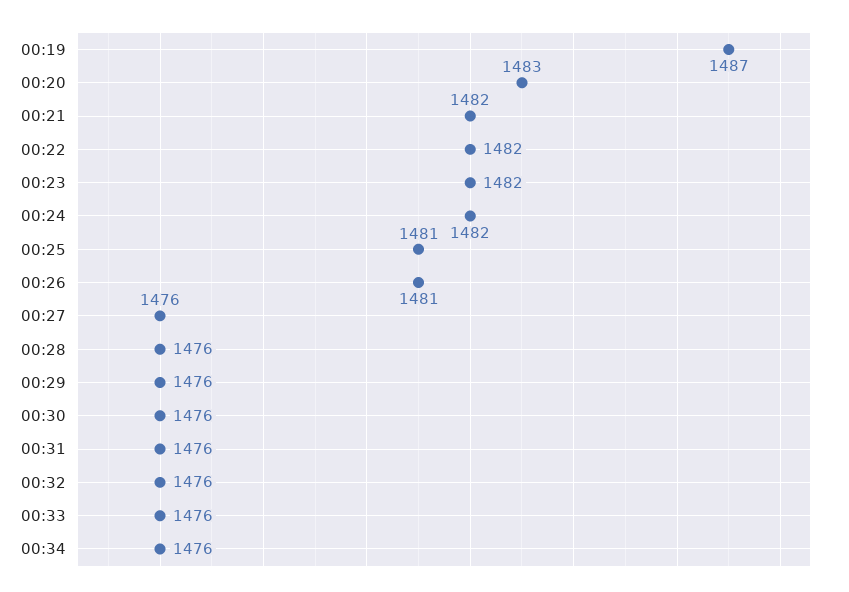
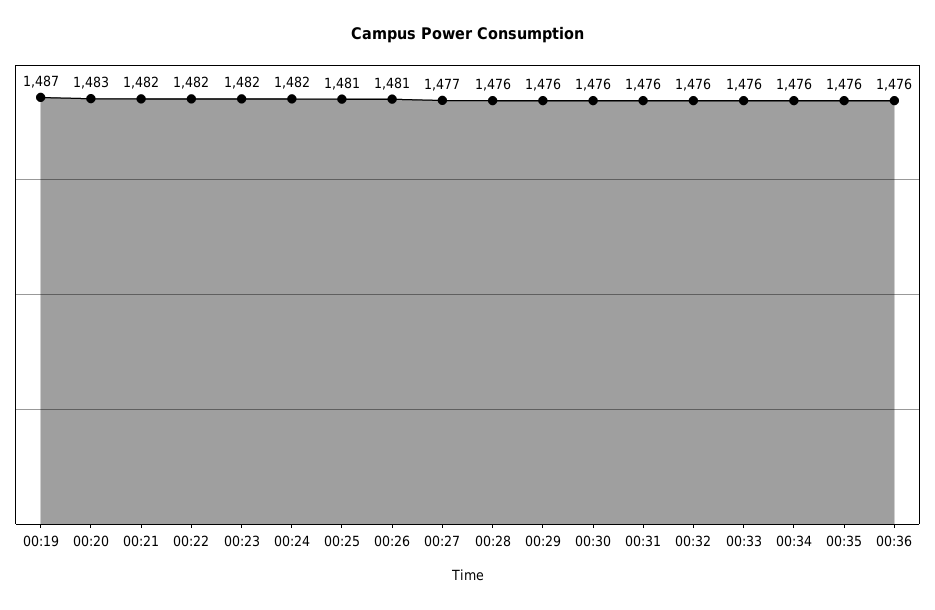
00:27: 1476 -> 1477
00:35: none -> 1476
00:36: none -> 1476

